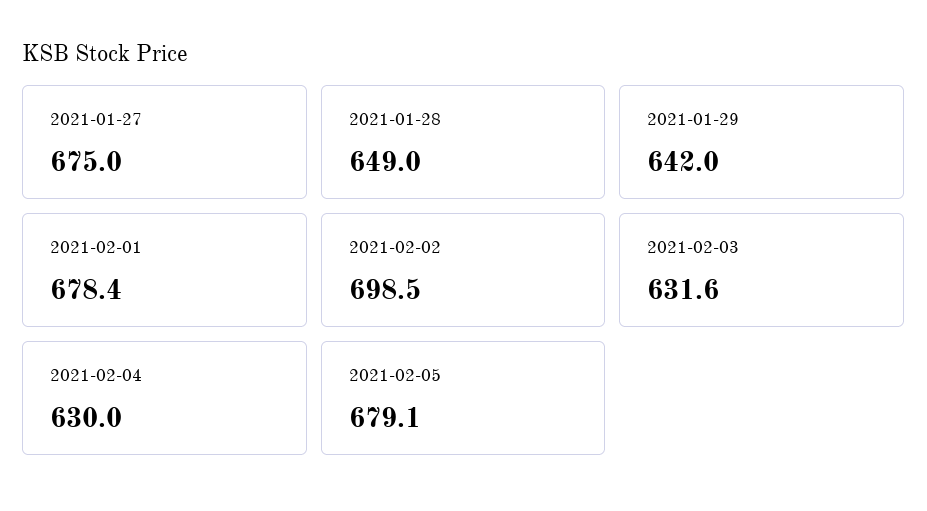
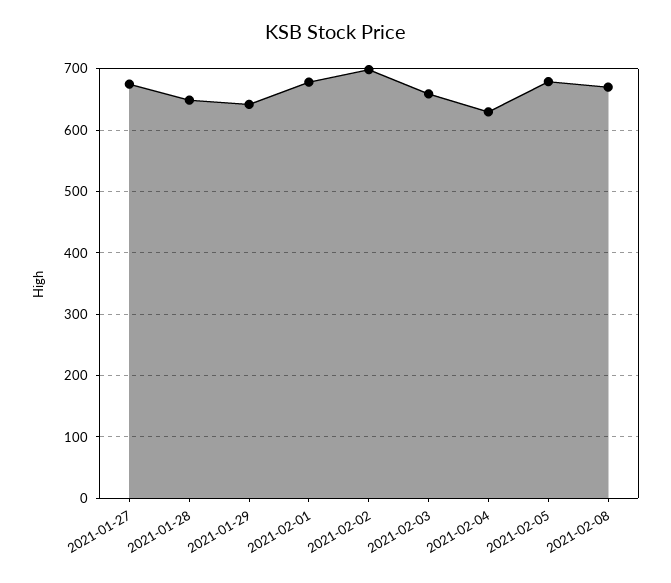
2021-02-03: 631.6 -> 660
2021-02-08: none -> 670

